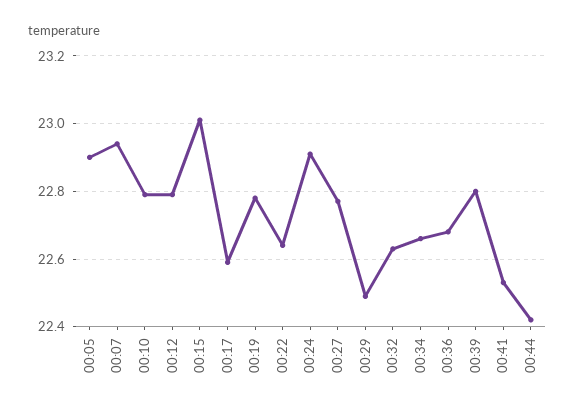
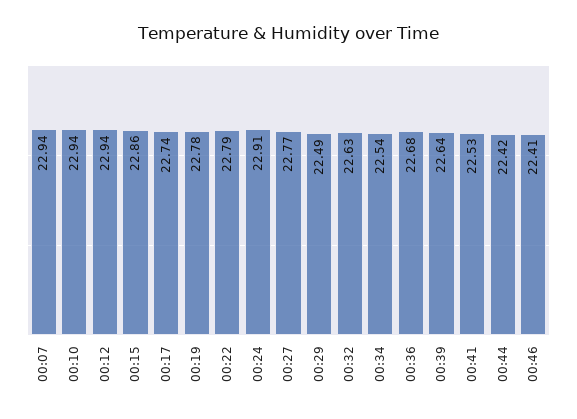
00:05: 22.9 -> none
00:10: 22.8 -> 22.94
00:12: 22.8 -> 22.94
00:15: 23 -> 22.86
00:17: 22.6 -> 22.74
00:22: 22.65 -> 22.79
00:34: 22.65 -> 22.54
00:39: 22.8 -> 22.64
00:46: none -> 22.41

